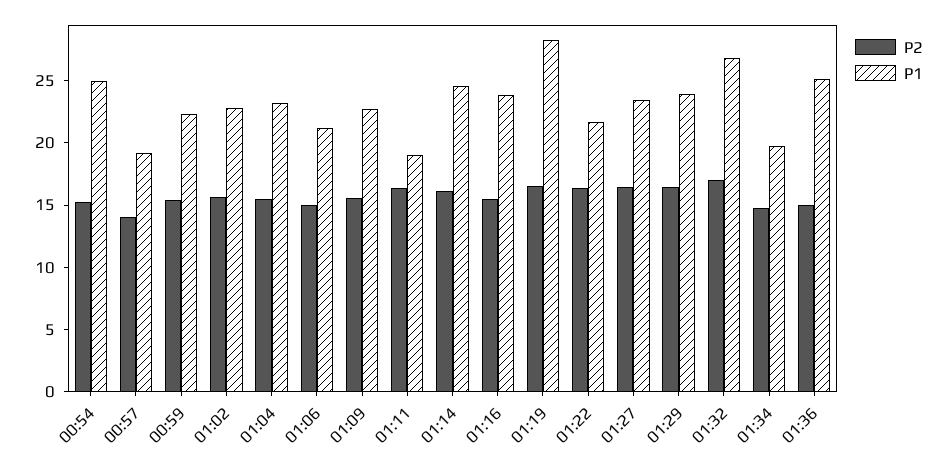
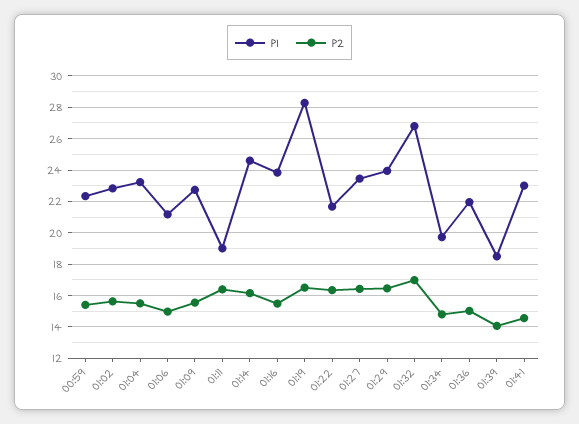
P2, 00:54: 15 -> none
P1, 00:54: 25 -> none
P2, 00:57: 14 -> none
P1, 00:57: 19 -> none
P1, 01:36: 25 -> 22
P1, 01:39: none -> 18.5
P2, 01:39: none -> 14
P1, 01:41: none -> 23
P2, 01:41: none -> 14.5

